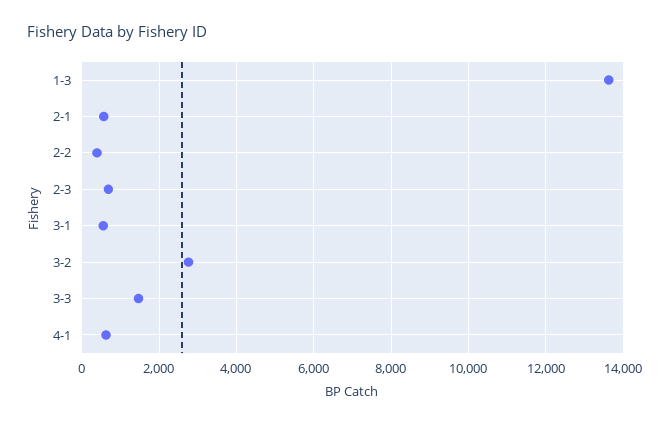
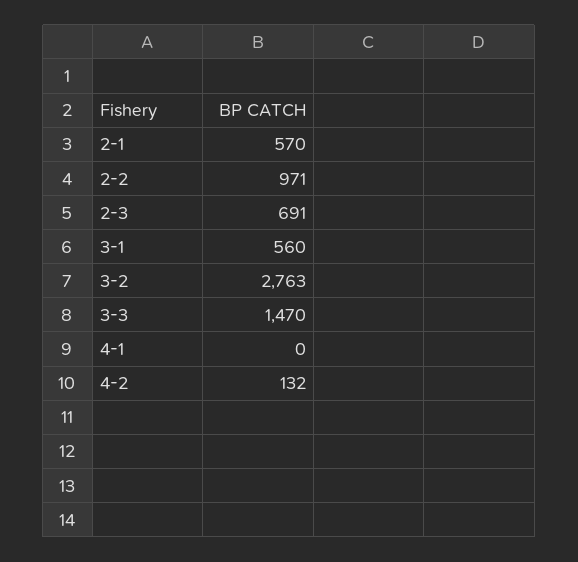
1-3: 13600 -> none
2-2: 400 -> 971
4-1: 600 -> 0
4-2: none -> 132

